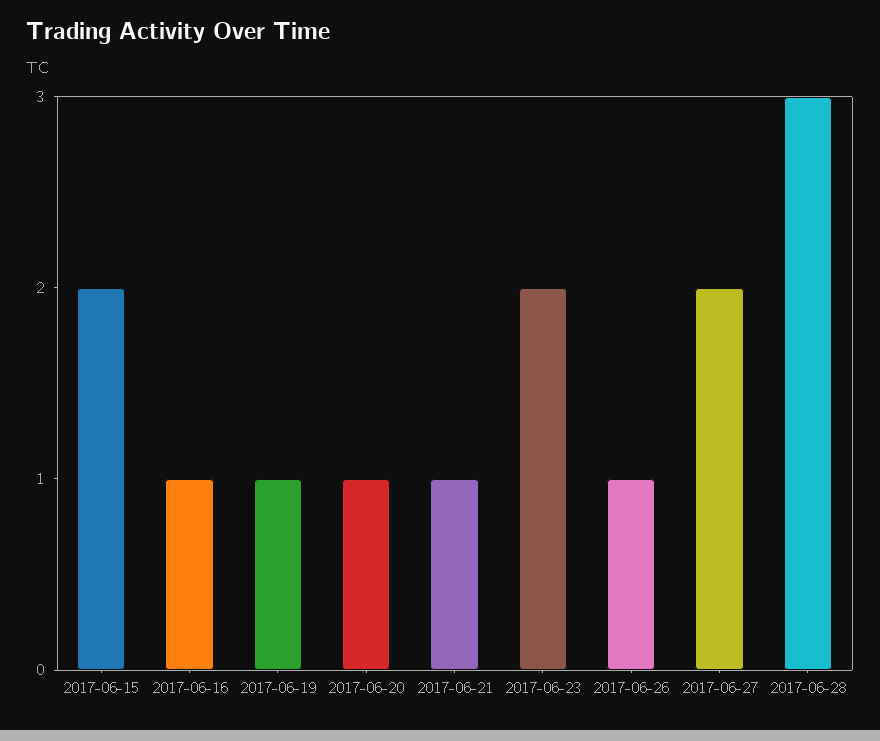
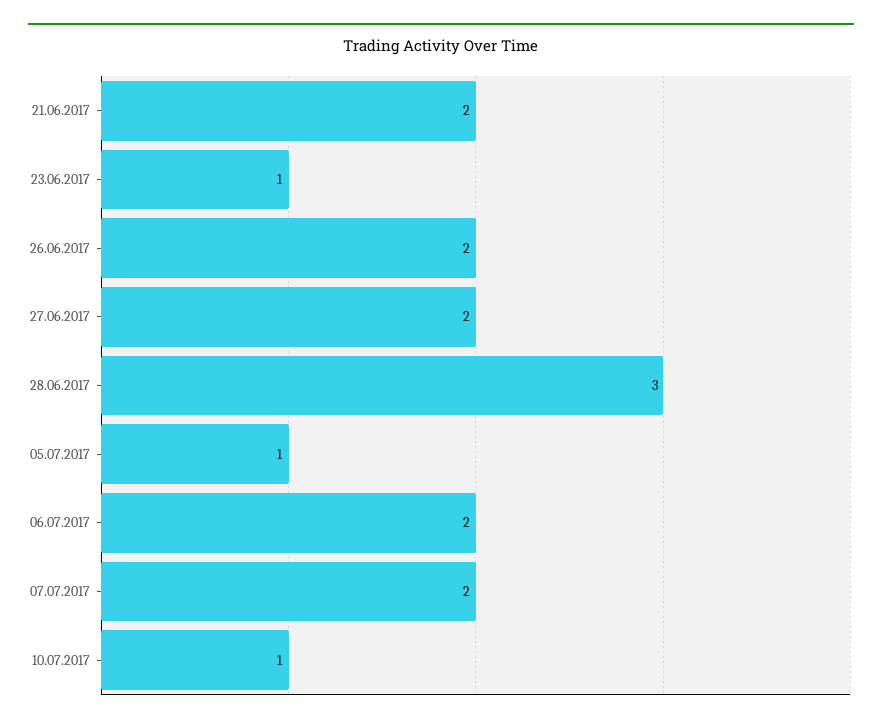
2017-06-15: 2 -> none
2017-06-16: 1 -> none
2017-06-19: 1 -> none
2017-06-20: 1 -> none
2017-06-21: 1 -> 2
2017-06-23: 2 -> 1
2017-06-26: 1 -> 2
05.07.2017: none -> 1
06.07.2017: none -> 2
07.07.2017: none -> 2
10.07.2017: none -> 1

